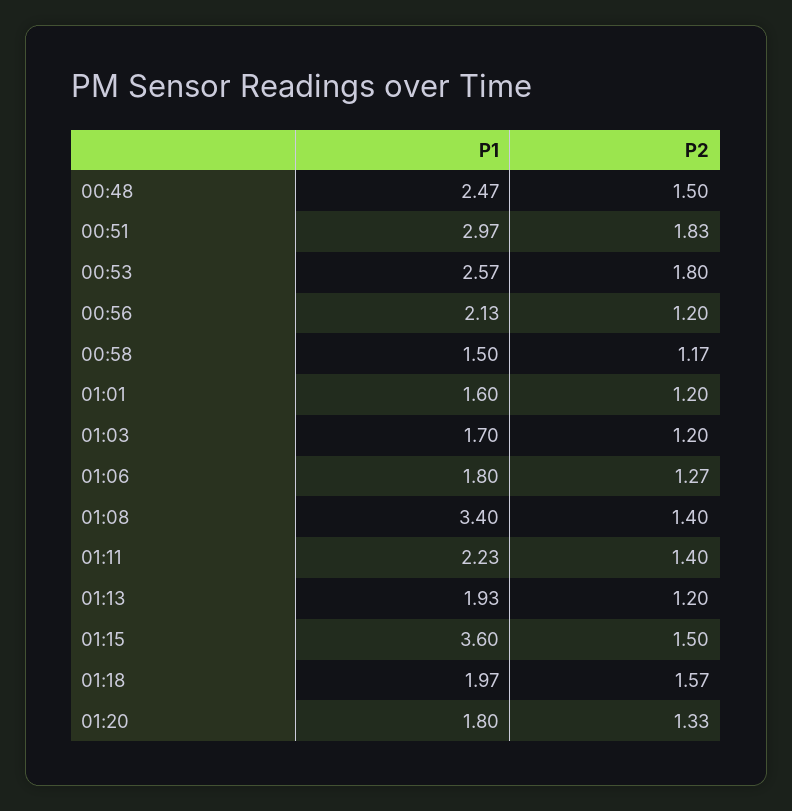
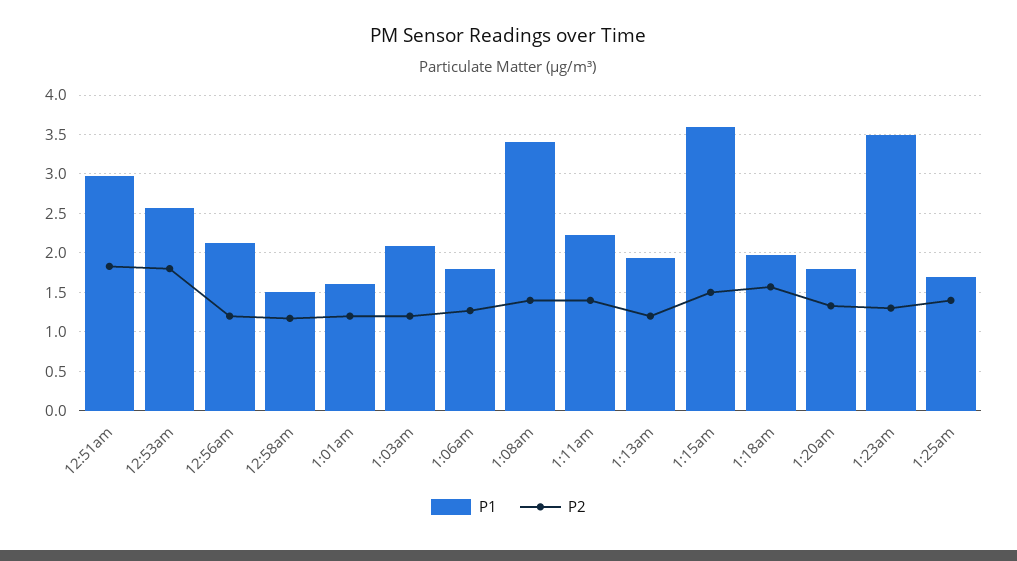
P1, 00:48: 2.47 -> none
P2, 00:48: 1.5 -> none
P1, 01:03: 1.7 -> 2.1
P1, 1:23am: none -> 3.5
P2, 1:23am: none -> 1.3
P1, 1:25am: none -> 1.7
P2, 1:25am: none -> 1.4

